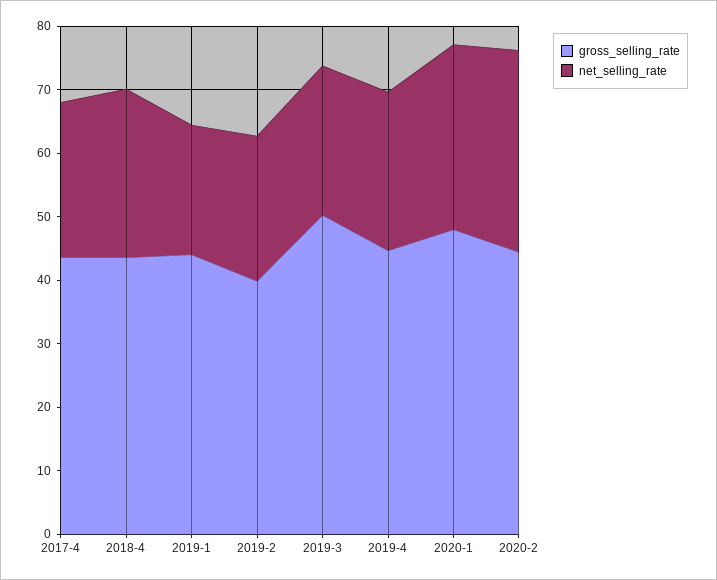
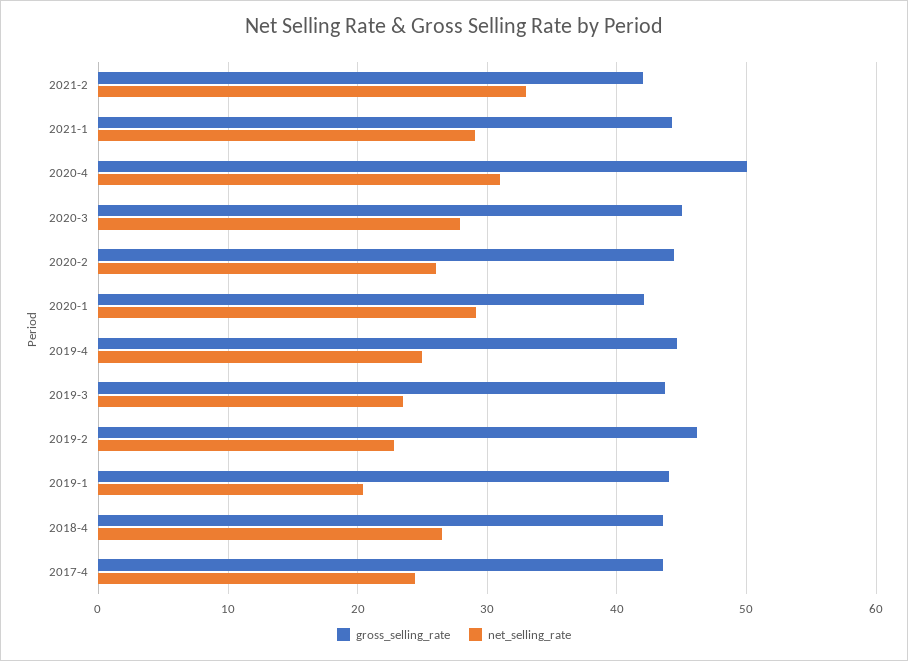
gross_selling_rate, 2019-2: 40 -> 46
gross_selling_rate, 2019-3: 50 -> 44
gross_selling_rate, 2020-1: 48 -> 42
net_selling_rate, 2020-2: 32 -> 26
gross_selling_rate, 2021-2: none -> 42
net_selling_rate, 2021-2: none -> 33
gross_selling_rate, 2021-1: none -> 44
net_selling_rate, 2021-1: none -> 29
gross_selling_rate, 2020-4: none -> 50
net_selling_rate, 2020-4: none -> 31
gross_selling_rate, 2020-3: none -> 45
net_selling_rate, 2020-3: none -> 28

